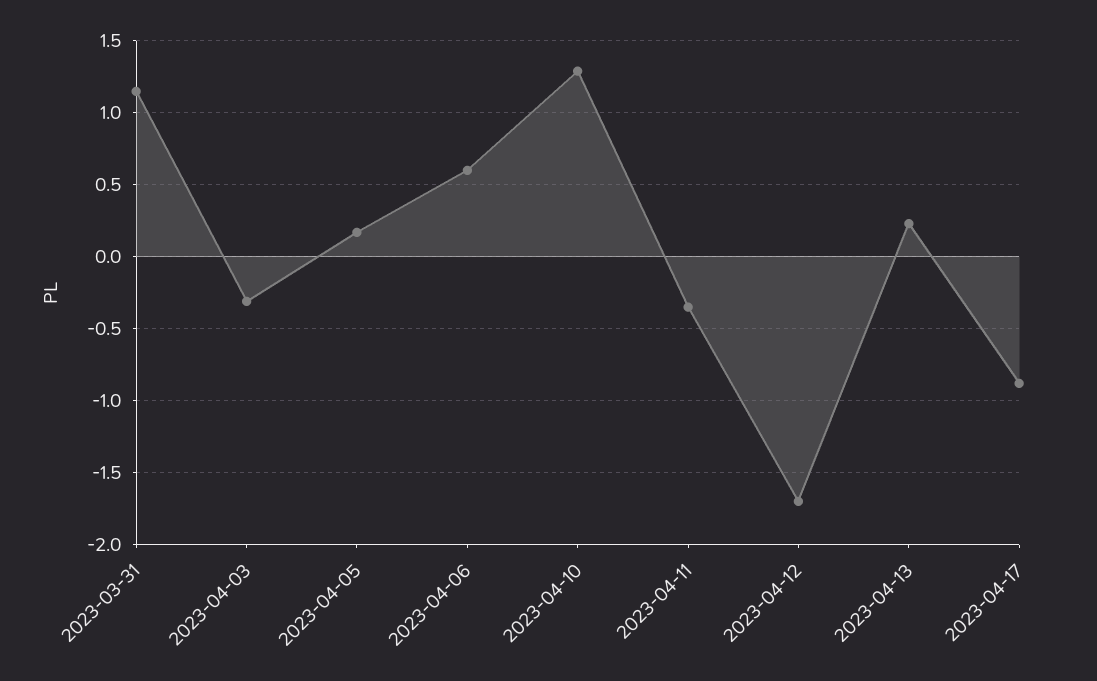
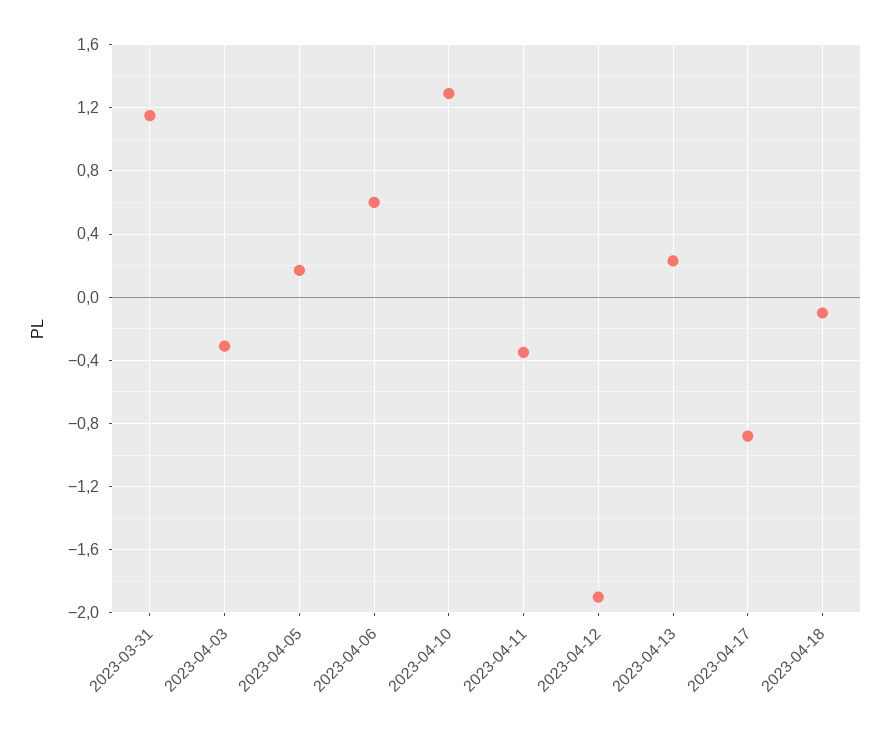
2023-04-12: -1.7 -> -1.9
2023-04-18: none -> -0.1

